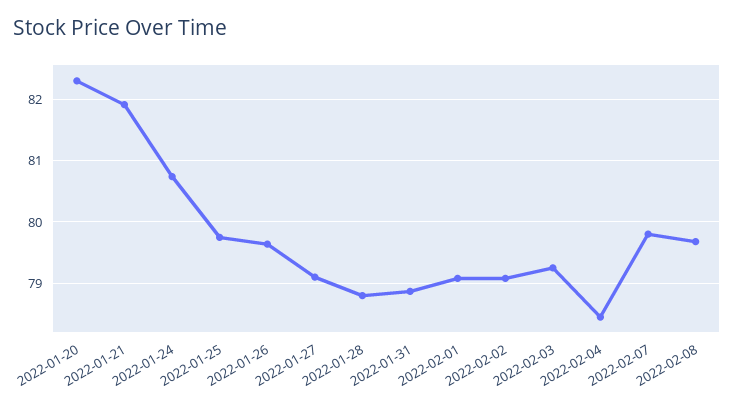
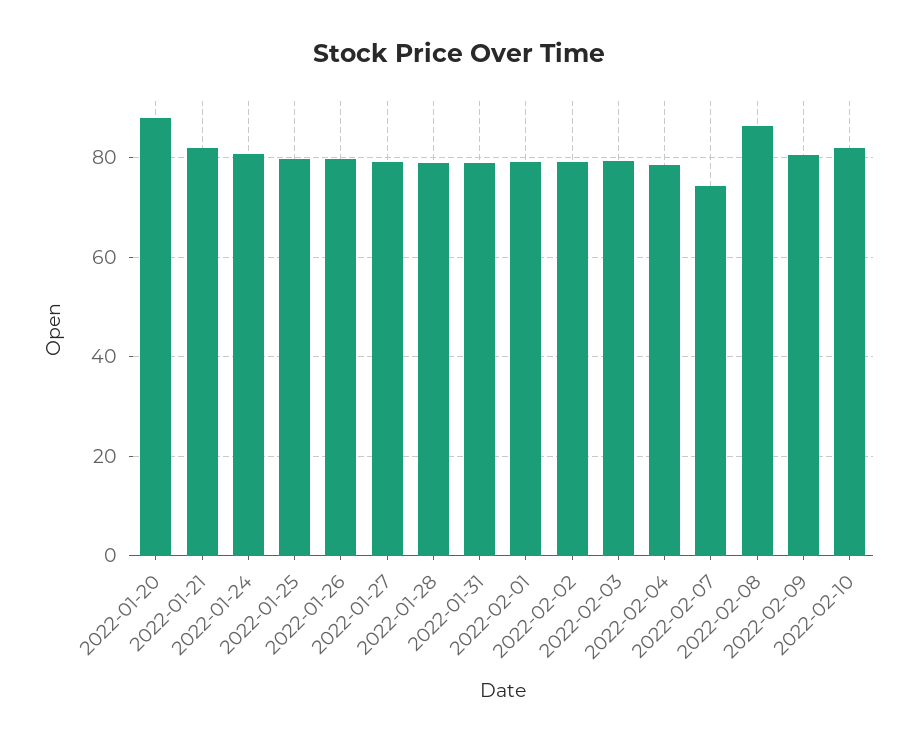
2022-01-20: 82.3 -> 88
2022-02-07: 79.8 -> 74
2022-02-08: 79.7 -> 86
2022-02-09: none -> 80
2022-02-10: none -> 82

